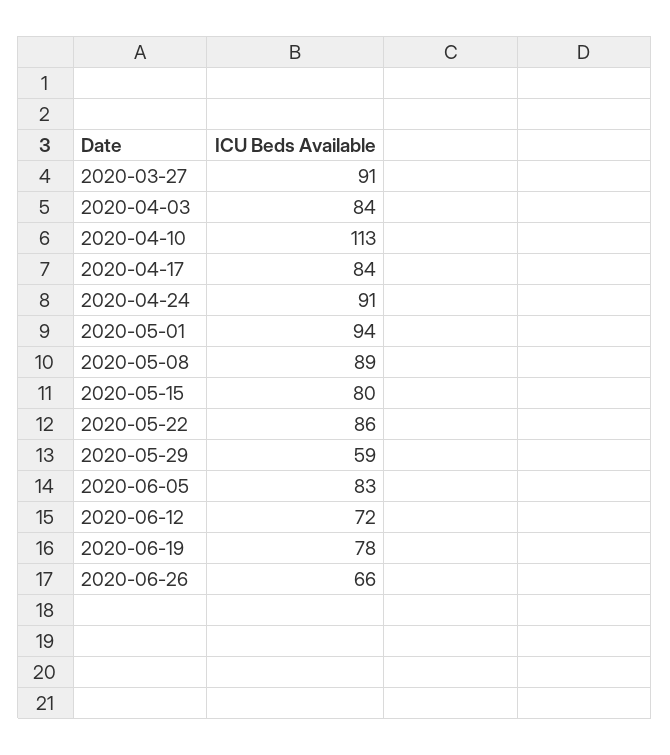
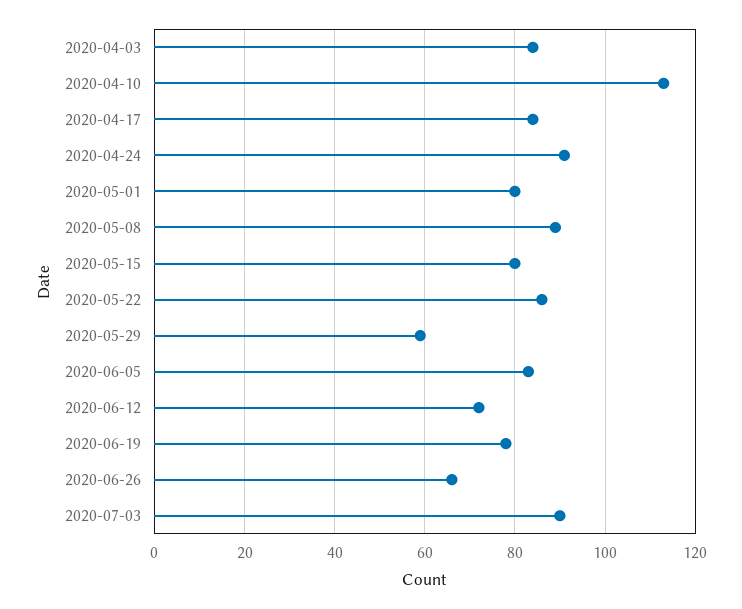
2020-03-27: 91 -> none
2020-05-01: 94 -> 80
2020-07-03: none -> 90

